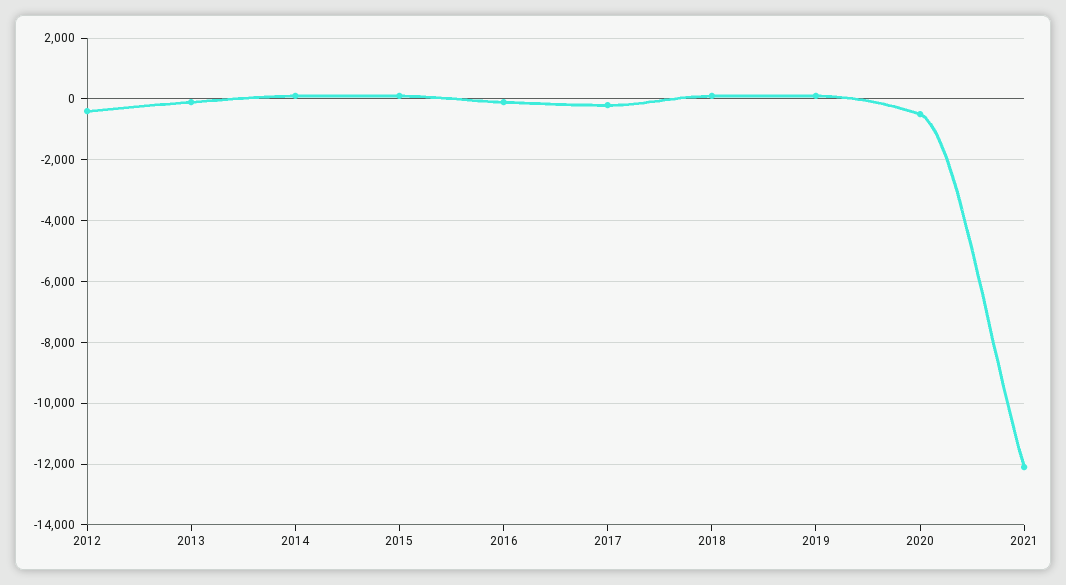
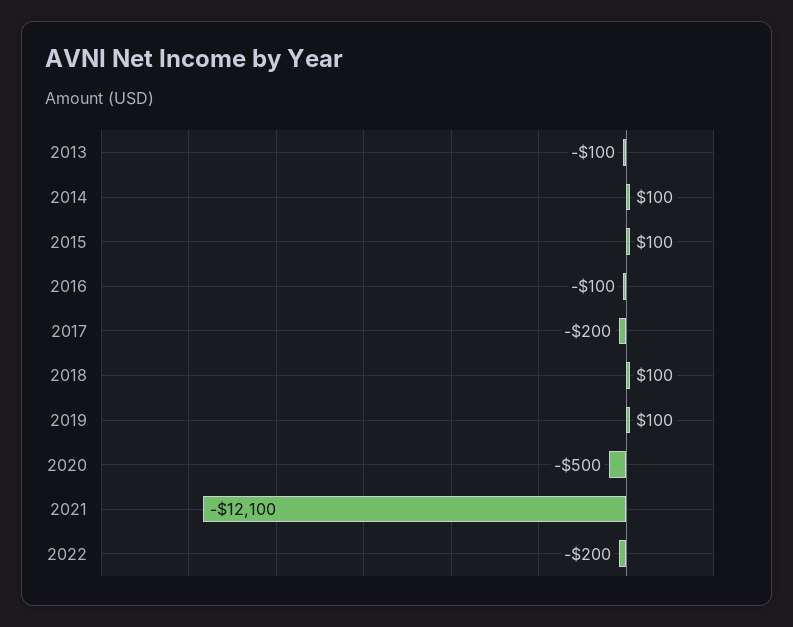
2012: -400 -> none
2022: none -> -200

